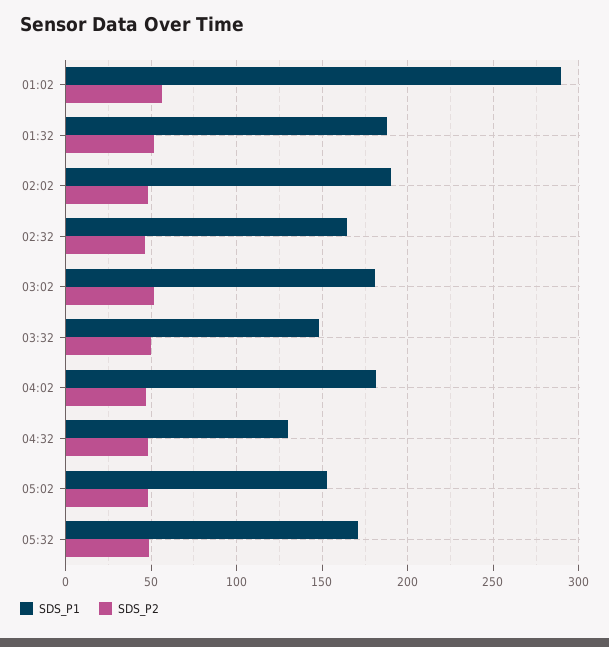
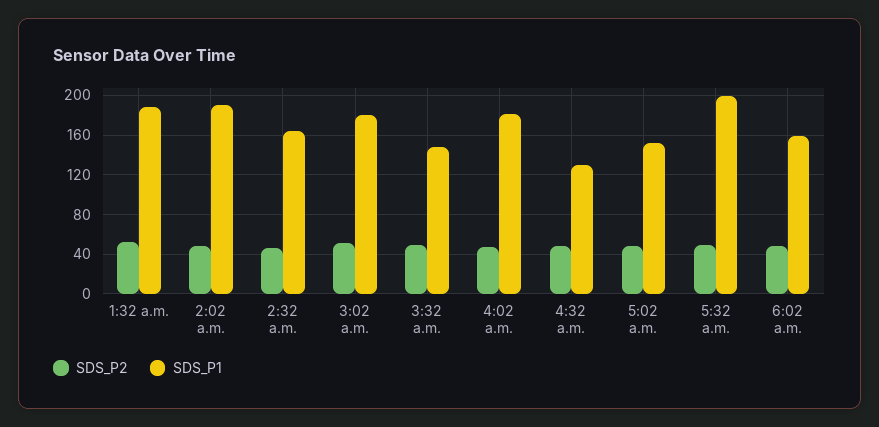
SDS_P1, 01:02: 290 -> none
SDS_P2, 01:02: 55 -> none
SDS_P1, 05:32: 170 -> 200
SDS_P2, 6:02 a.m.: none -> 50
SDS_P1, 6:02 a.m.: none -> 160

